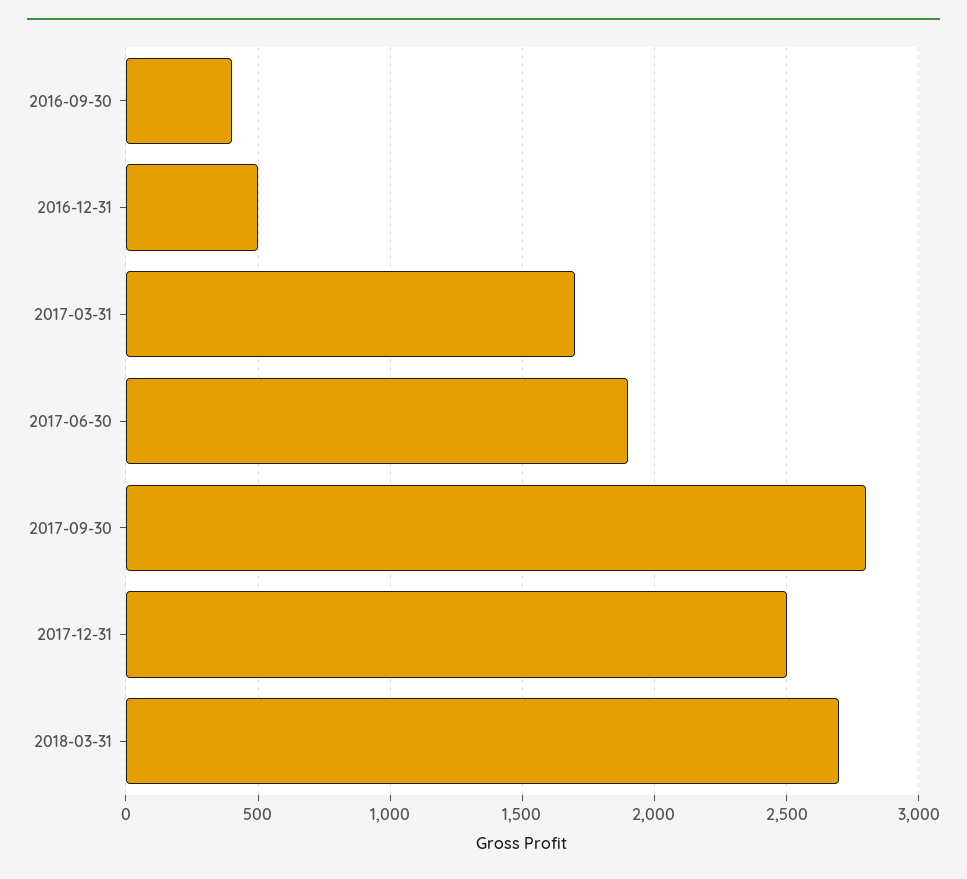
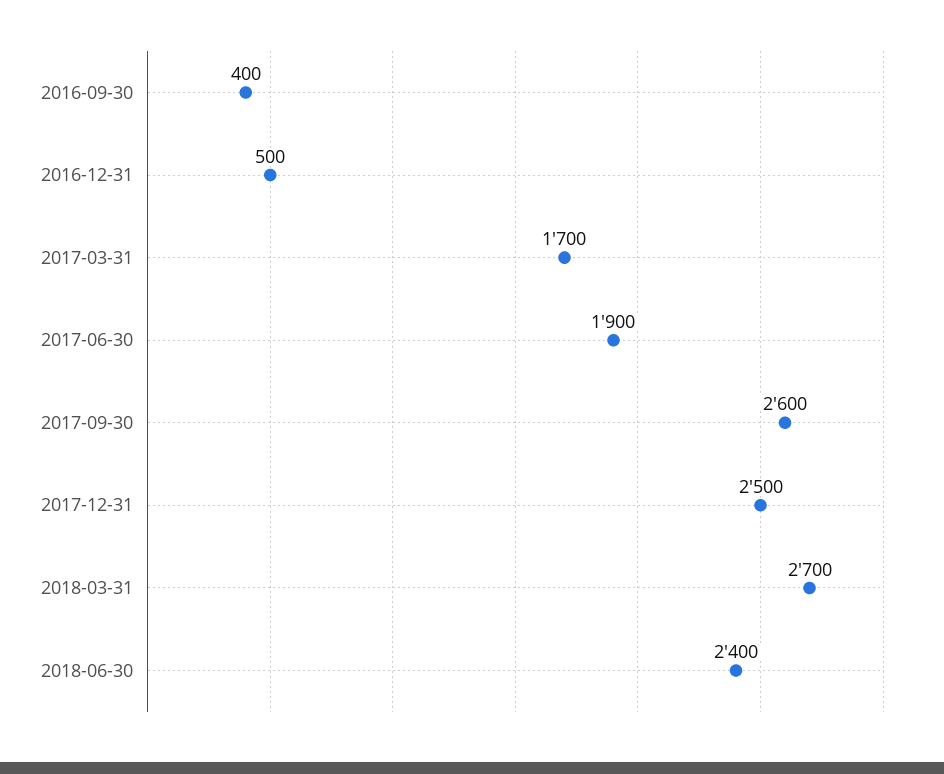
2017-09-30: 2800 -> 2600
2018-06-30: none -> 2400

